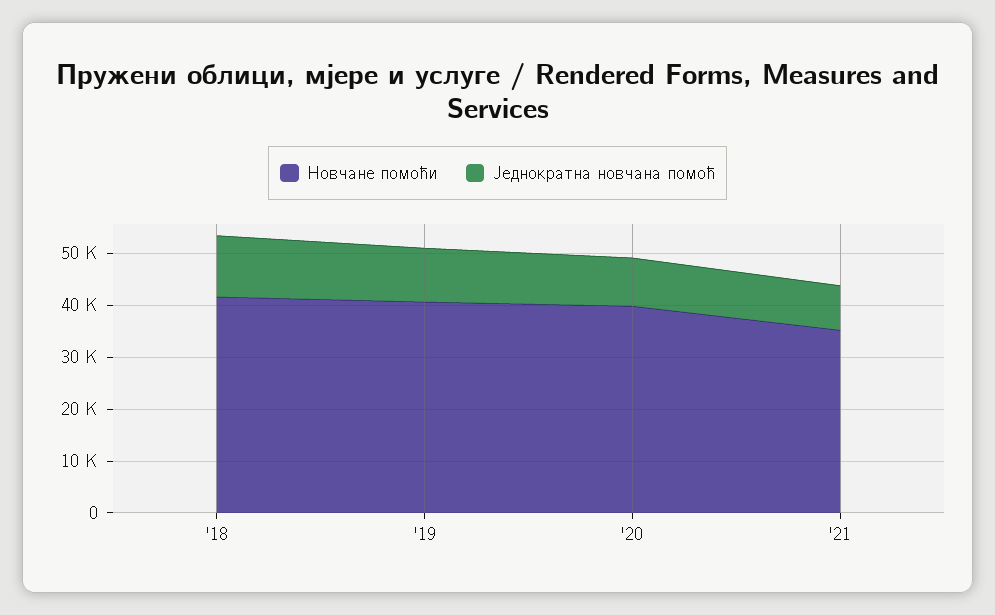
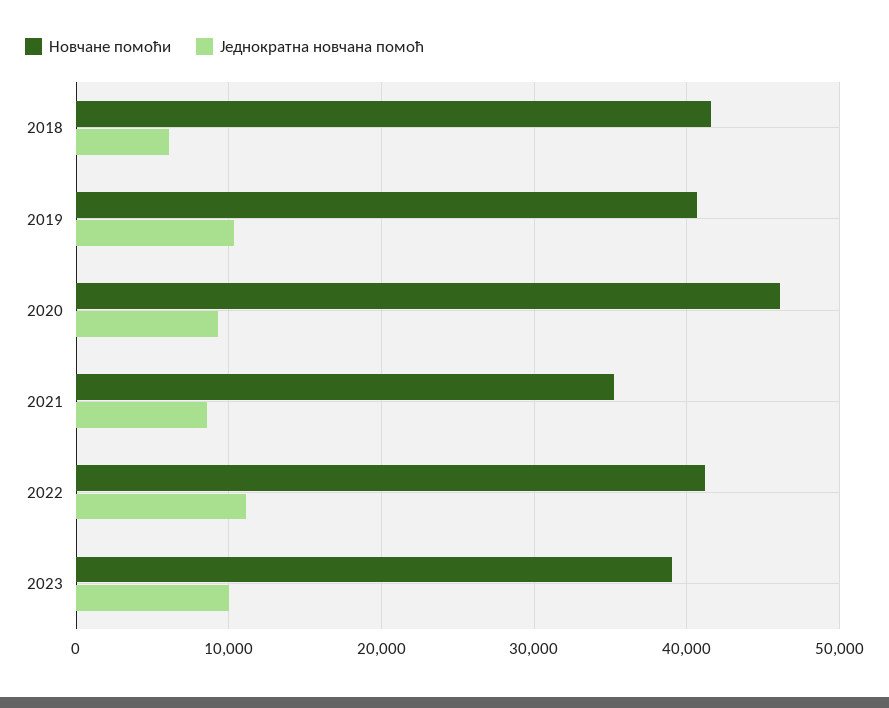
Једнократна новчана помоћ, '18: 12000 -> 6000
Новчане помоћи, '20: 40000 -> 46000
Новчане помоћи, 2022: none -> 41000
Једнократна новчана помоћ, 2022: none -> 11000
Новчане помоћи, 2023: none -> 39000
Једнократна новчана помоћ, 2023: none -> 10000

